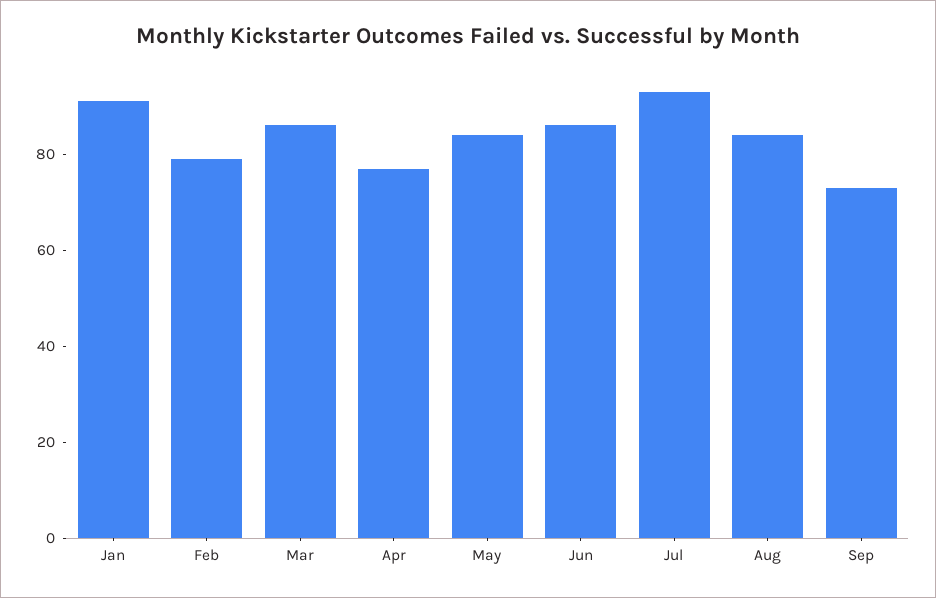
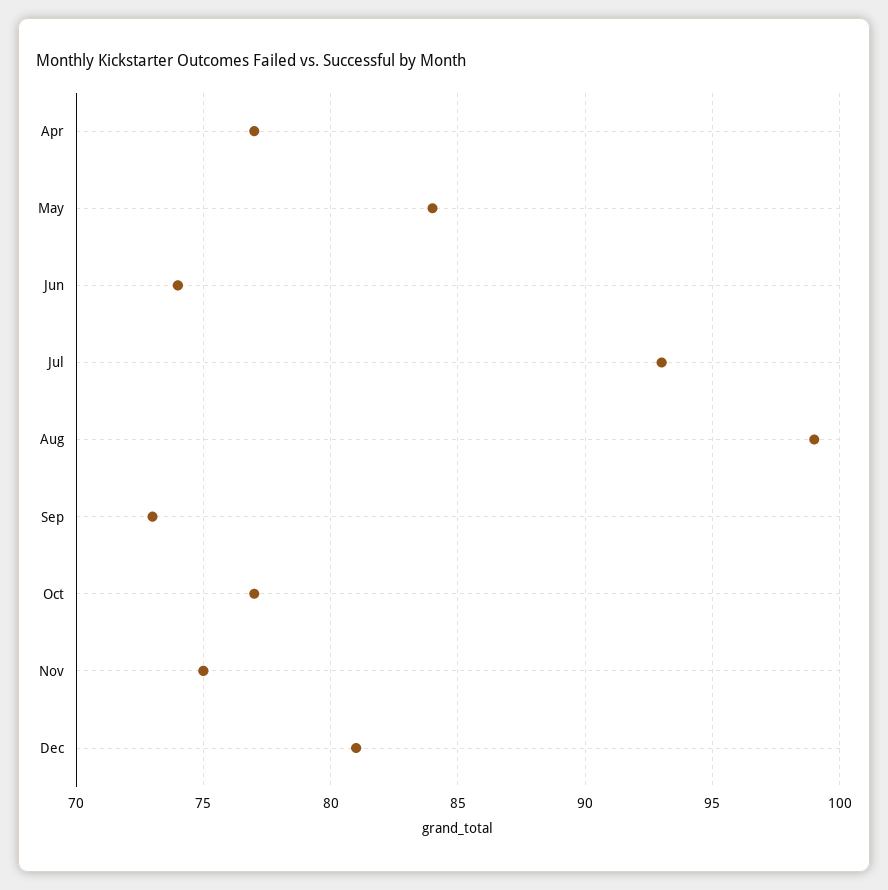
Jan: 90 -> none
Feb: 80 -> none
Mar: 85 -> none
Jun: 85 -> 74
Aug: 85 -> 99
Oct: none -> 77
Nov: none -> 75
Dec: none -> 81

